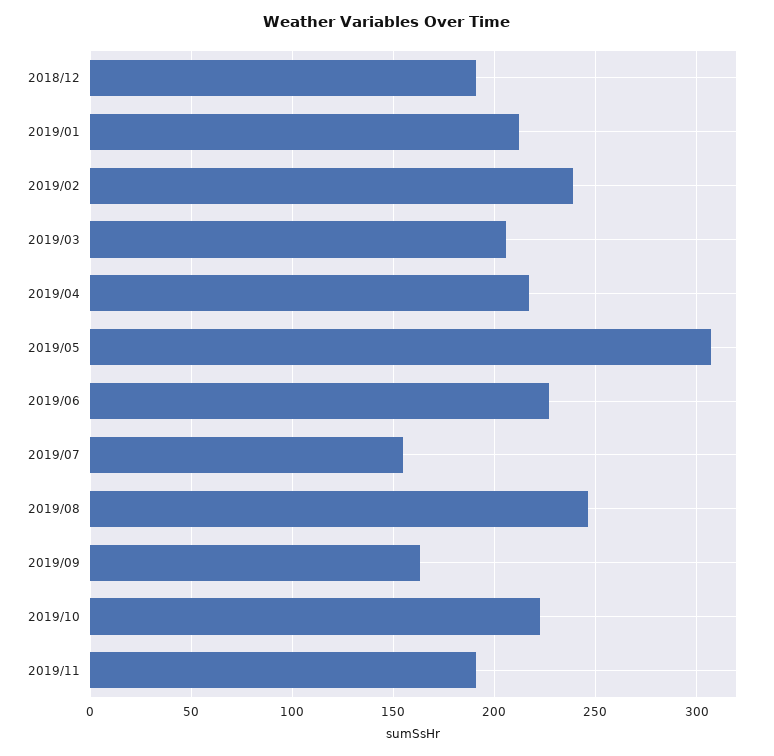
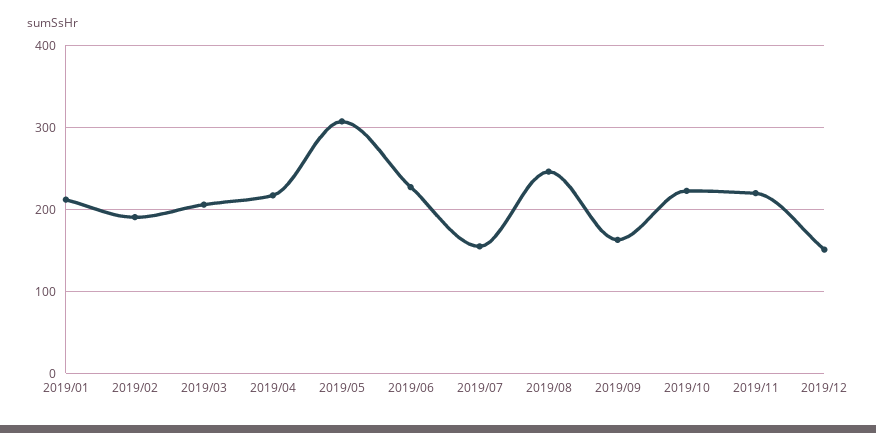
2018/12: 190 -> none
2019/02: 240 -> 190
2019/11: 190 -> 220
2019/12: none -> 150

